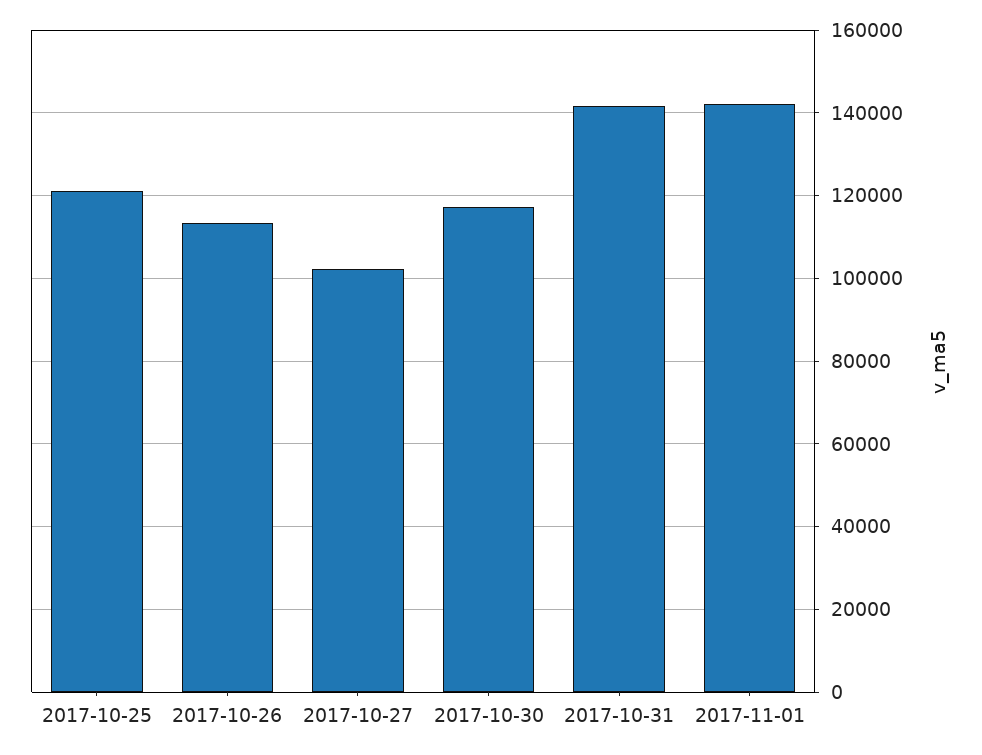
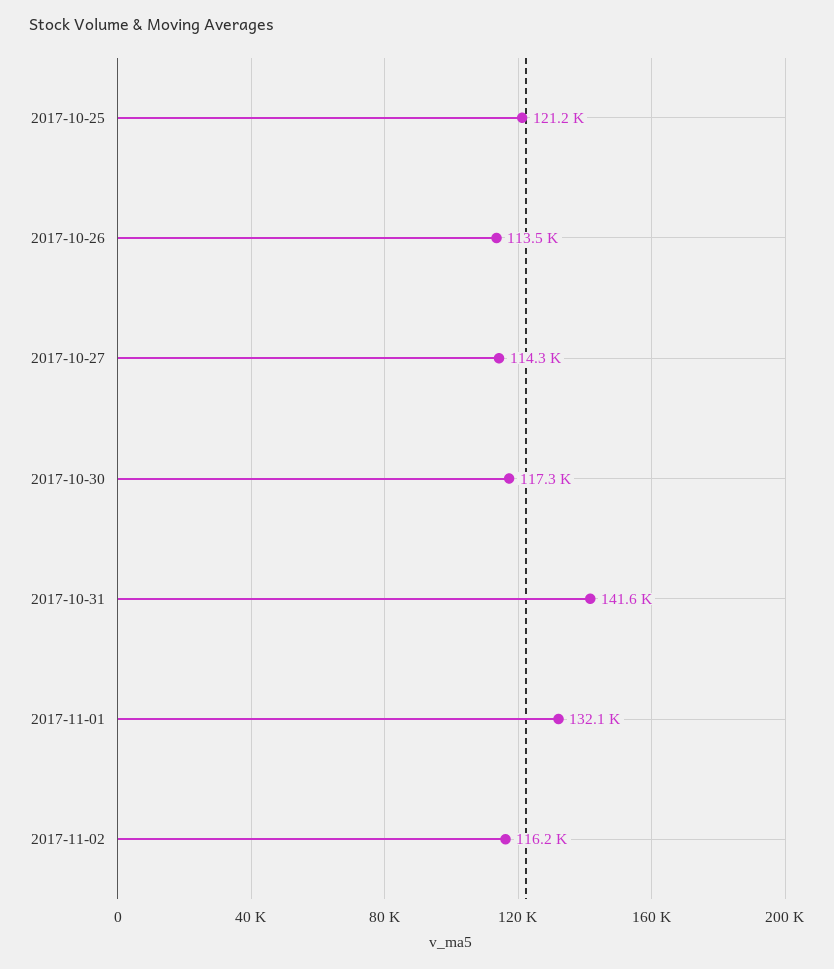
2017-10-27: 102000 -> 114300
2017-11-01: 142000 -> 132100
2017-11-02: none -> 116200

